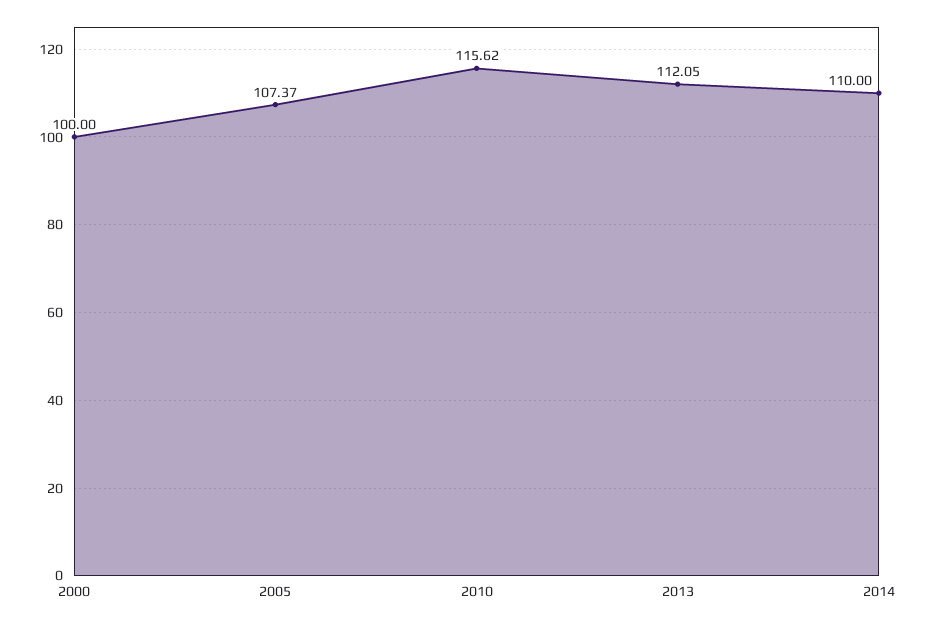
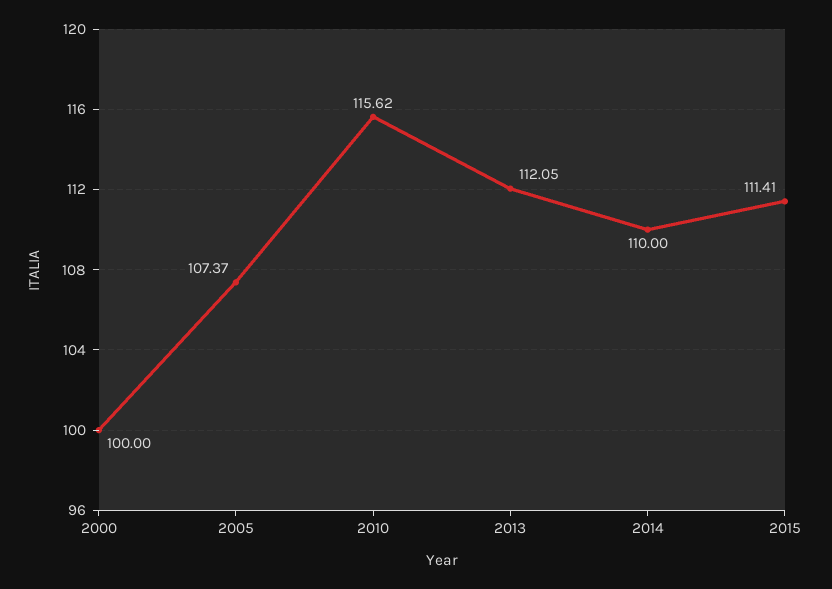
2015: none -> 111.41

